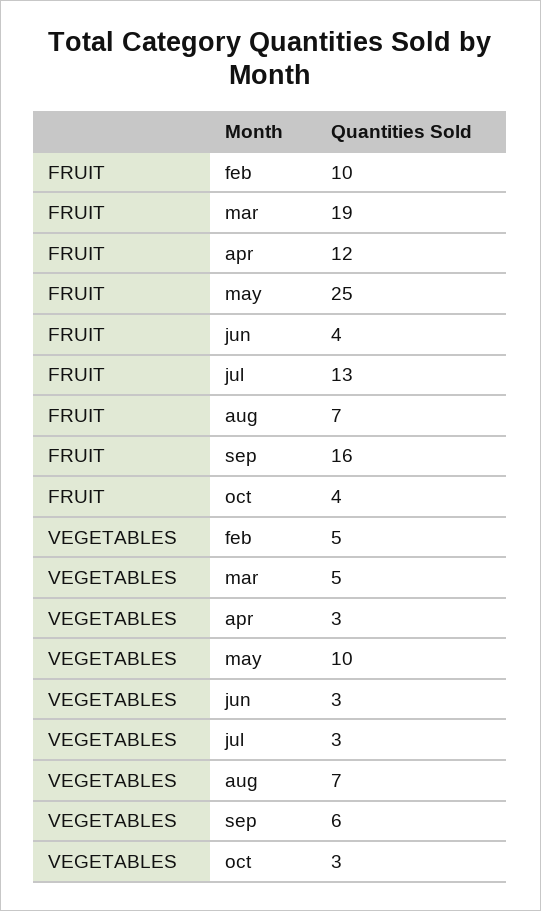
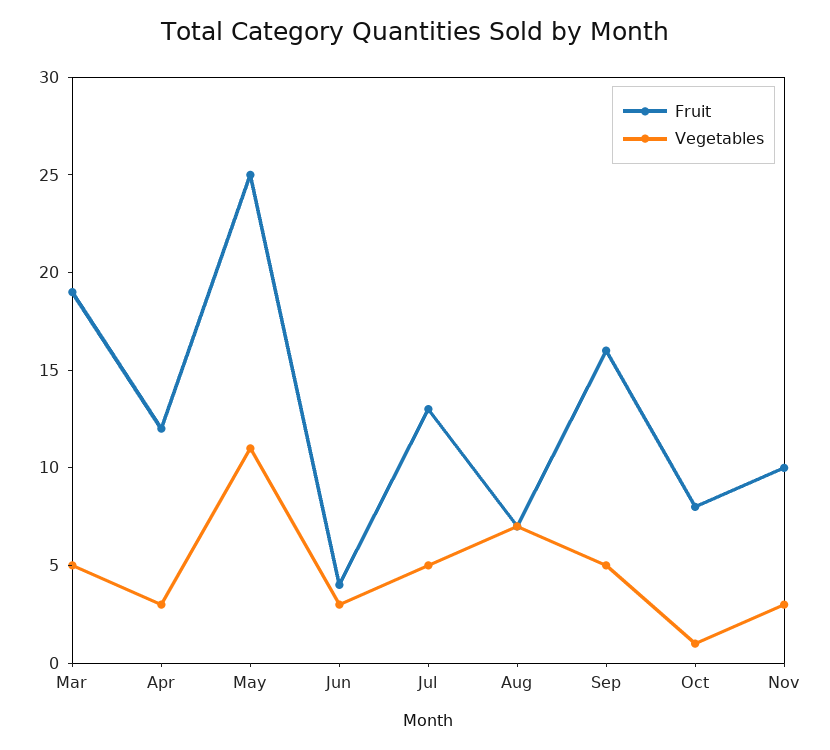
FRUIT, feb: 10 -> none
FRUIT, oct: 4 -> 8
VEGETABLES, feb: 5 -> none
VEGETABLES, may: 10 -> 11
VEGETABLES, jul: 3 -> 5
VEGETABLES, sep: 6 -> 5
VEGETABLES, oct: 3 -> 1
FRUIT, Nov: none -> 10
VEGETABLES, Nov: none -> 3

